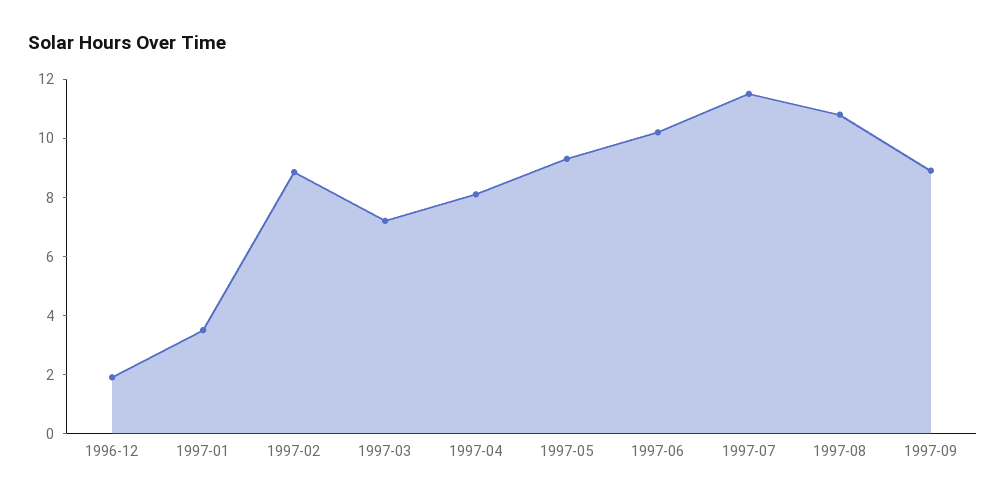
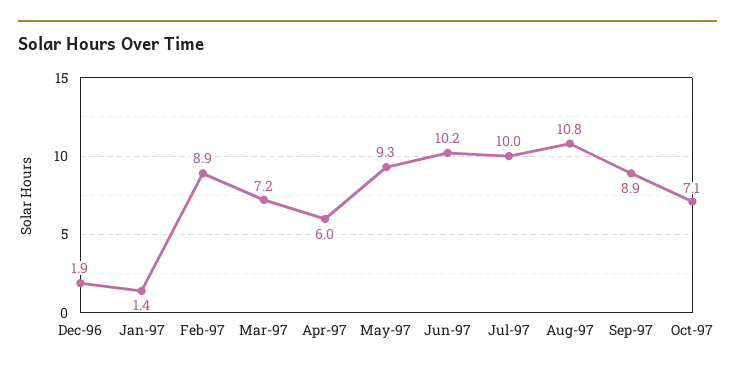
1997-01: 3.5 -> 1.4
1997-04: 8 -> 6
1997-07: 11.5 -> 10
Oct-97: none -> 7.1

